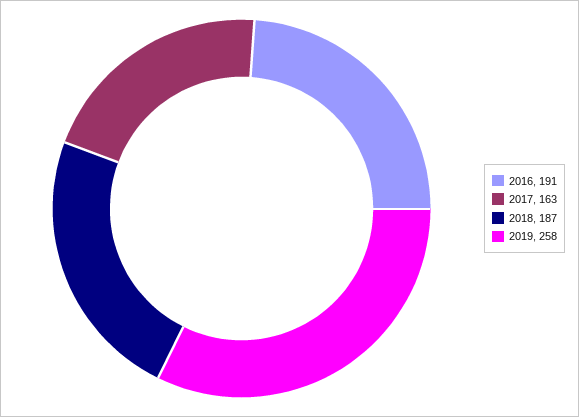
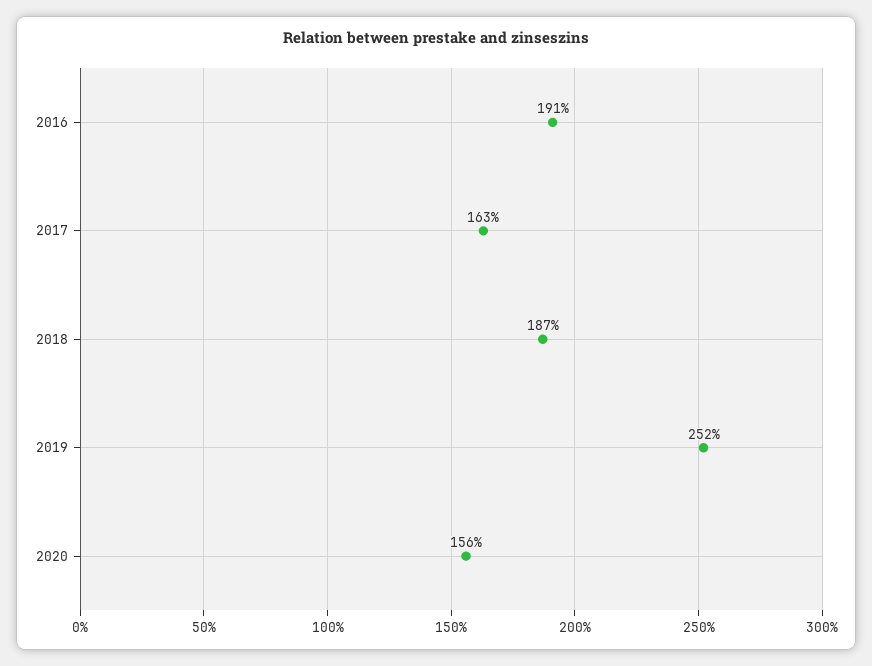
2019: 258 -> 252
2020: none -> 156

